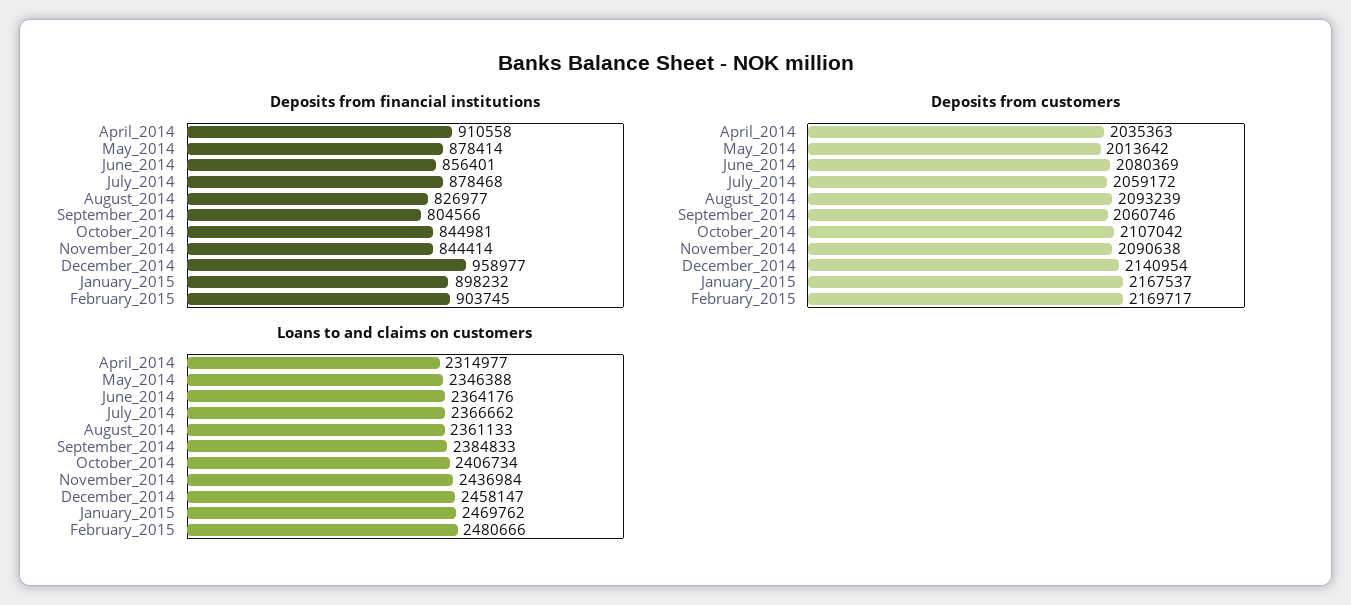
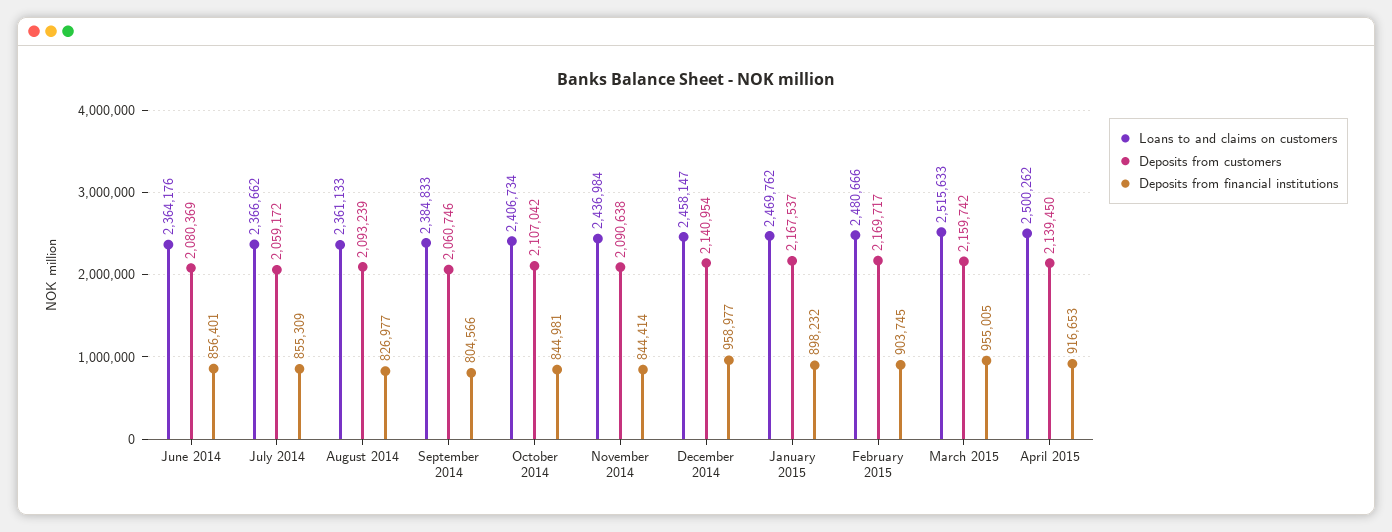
Deposits from financial institutions, April_2014: 910558 -> none
Deposits from financial institutions, May_2014: 878414 -> none
Deposits from financial institutions, July_2014: 878468 -> 855309
Deposits from customers, April_2014: 2035363 -> none
Deposits from customers, May_2014: 2013642 -> none
Loans to and claims on customers, April_2014: 2314977 -> none
Loans to and claims on customers, May_2014: 2346388 -> none
Loans to and claims on customers, March 2015: none -> 2515633
Deposits from customers, March 2015: none -> 2159742
Deposits from financial institutions, March 2015: none -> 955005
Loans to and claims on customers, April 2015: none -> 2500262
Deposits from customers, April 2015: none -> 2139450
Deposits from financial institutions, April 2015: none -> 916653

